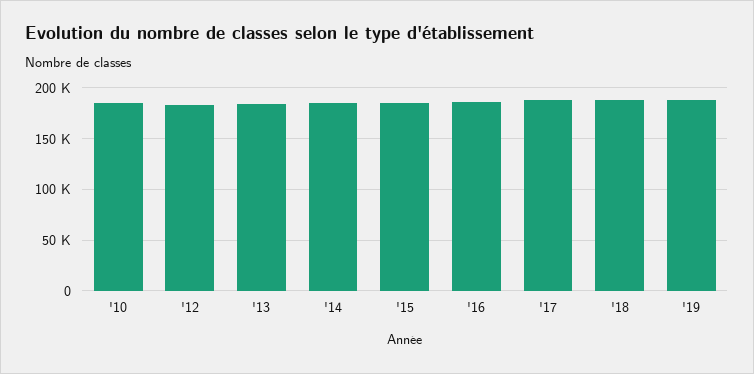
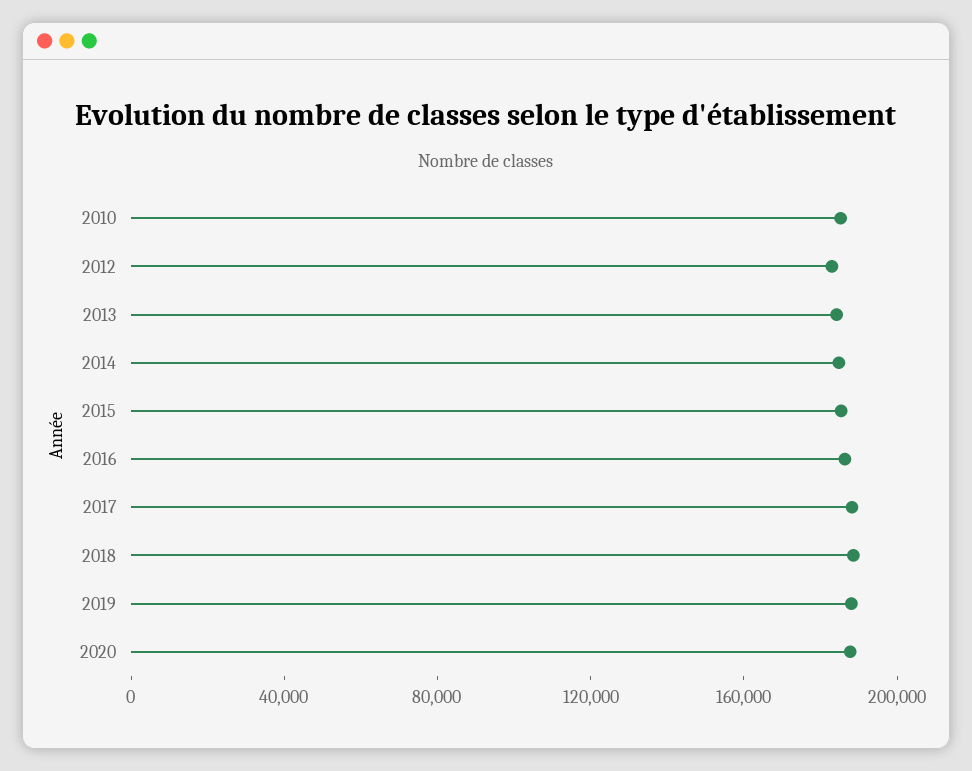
2020: none -> 190000

